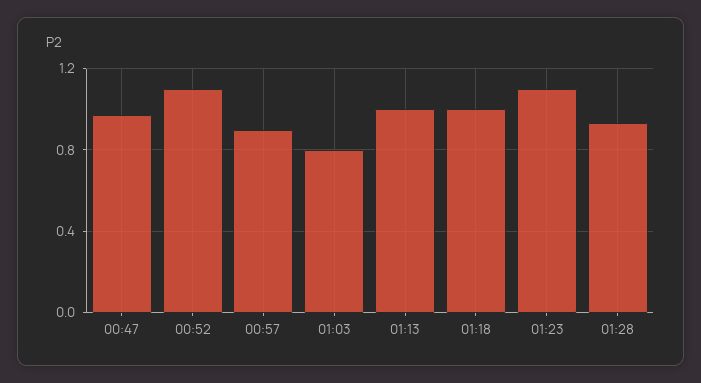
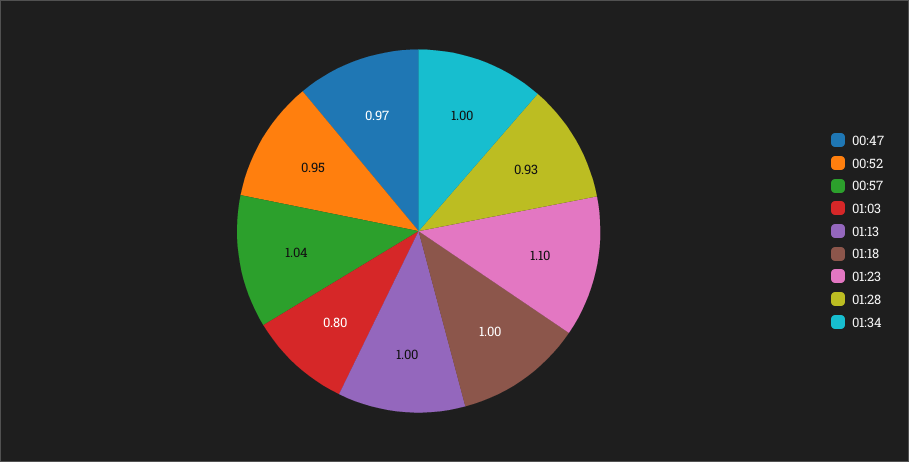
00:52: 1.1 -> 0.95
00:57: 0.9 -> 1.04
01:34: none -> 1

